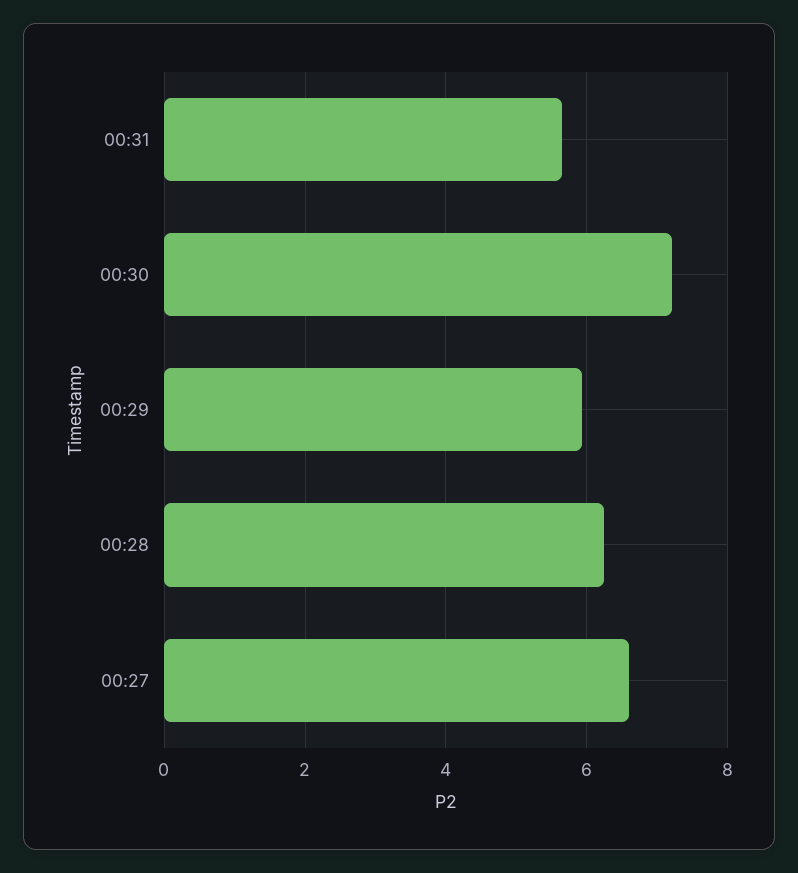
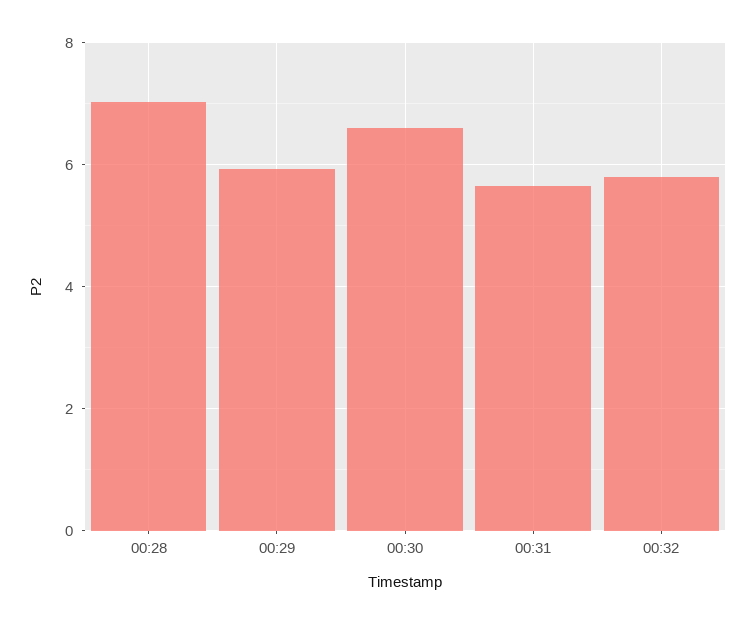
00:30: 7.2 -> 6.6
00:28: 6.2 -> 7
00:27: 6.6 -> none
00:32: none -> 5.8

